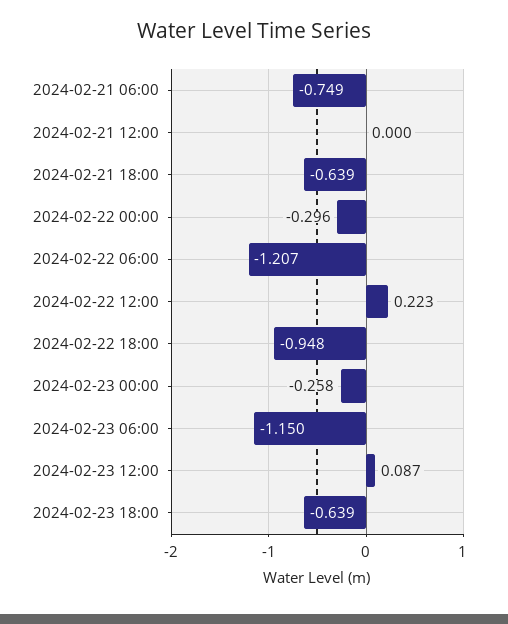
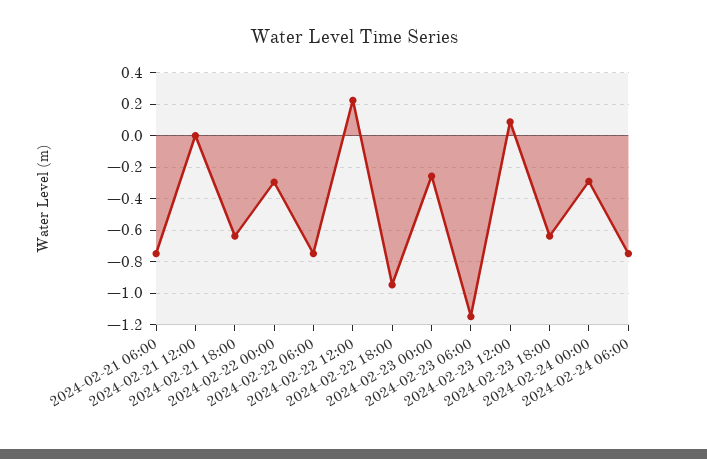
2024-02-22 06:00: -1.207 -> -0.75
2024-02-24 00:00: none -> -0.3
2024-02-24 06:00: none -> -0.75

